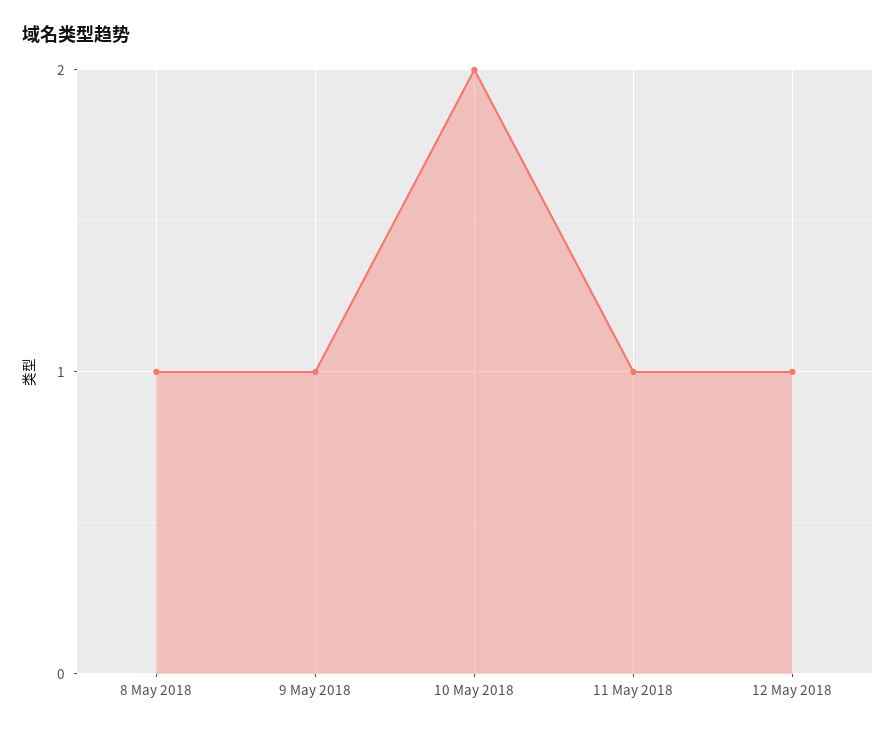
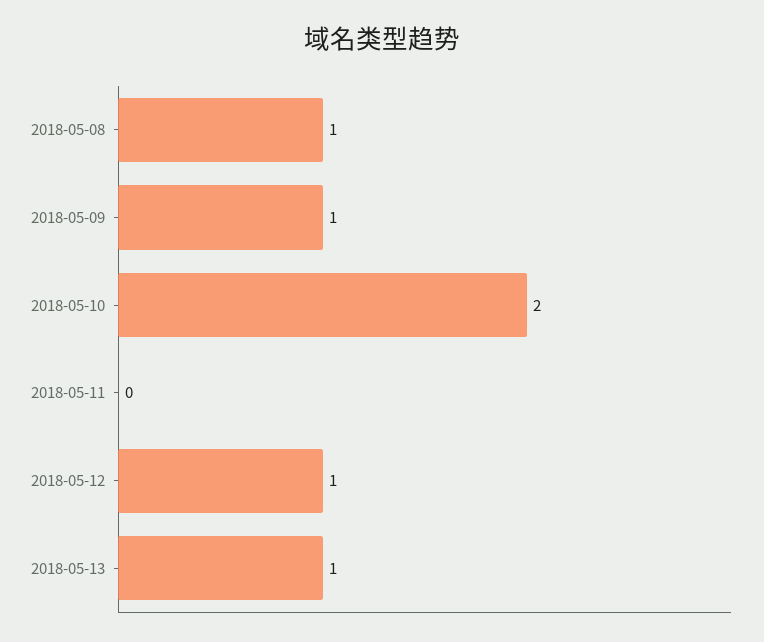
11 May 2018: 1 -> 0
2018-05-13: none -> 1

